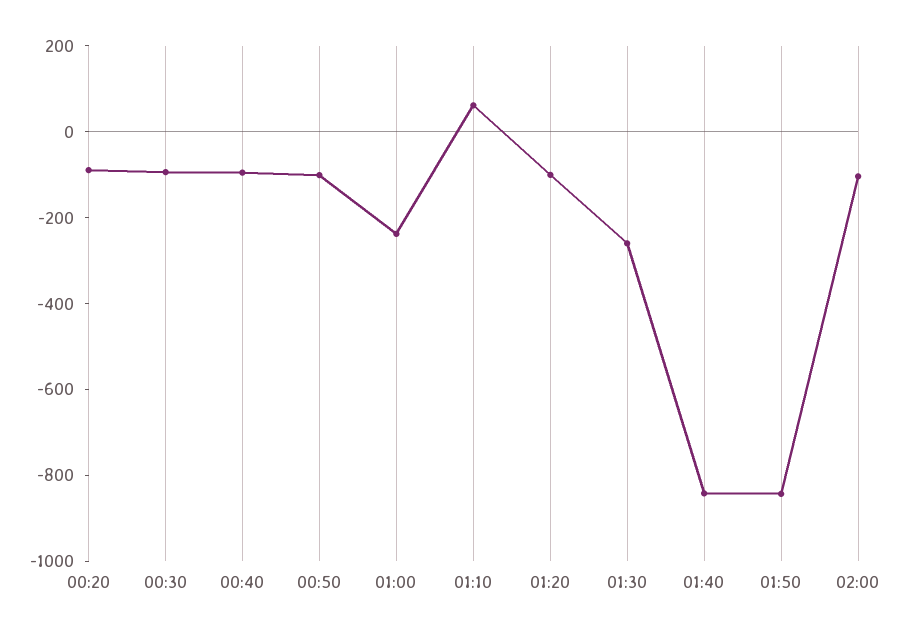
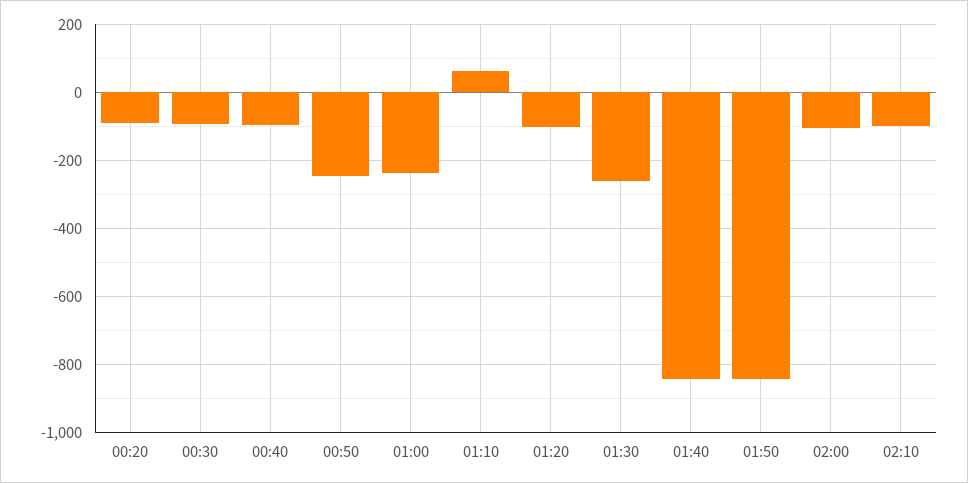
00:50: -100 -> -240
02:10: none -> -100

